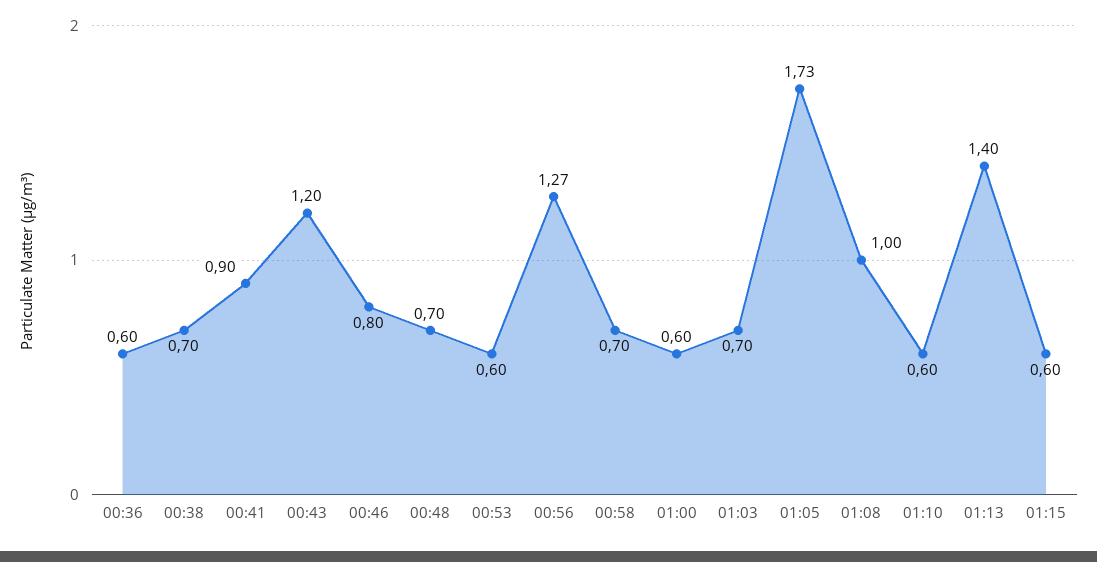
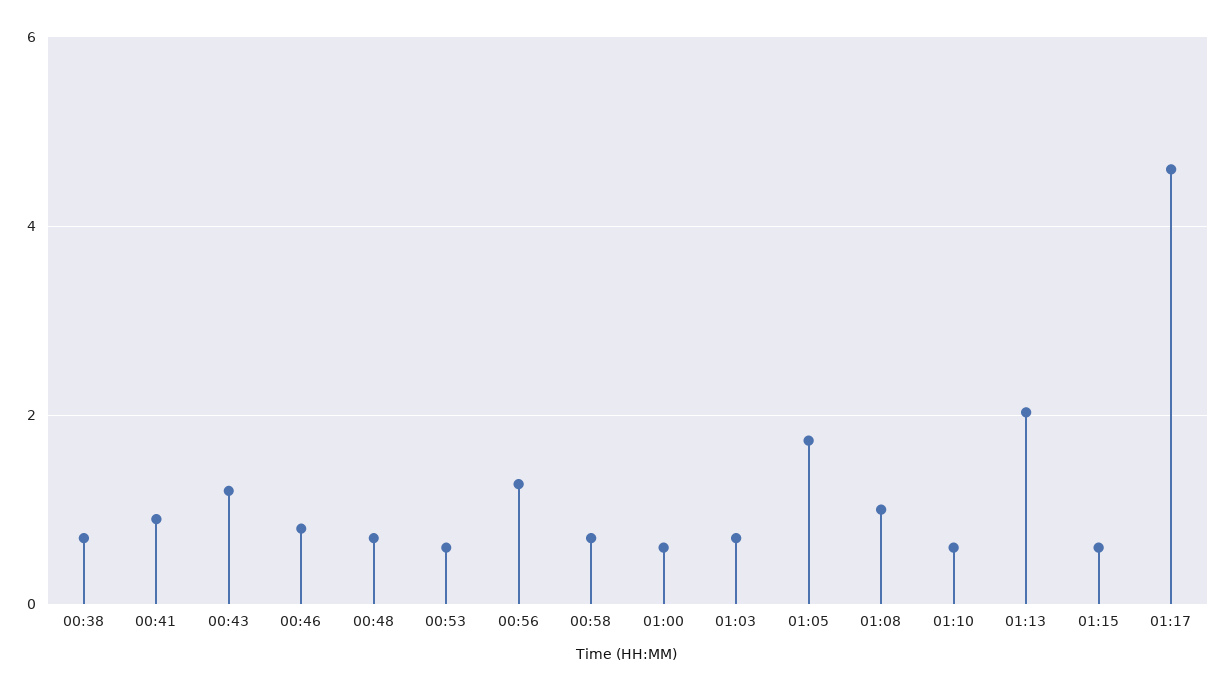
00:36: 0.6 -> none
01:13: 1.4 -> 2
01:17: none -> 4.6

